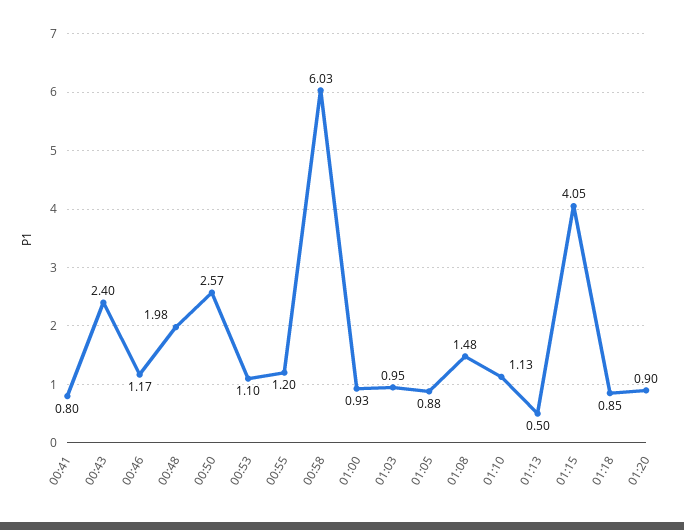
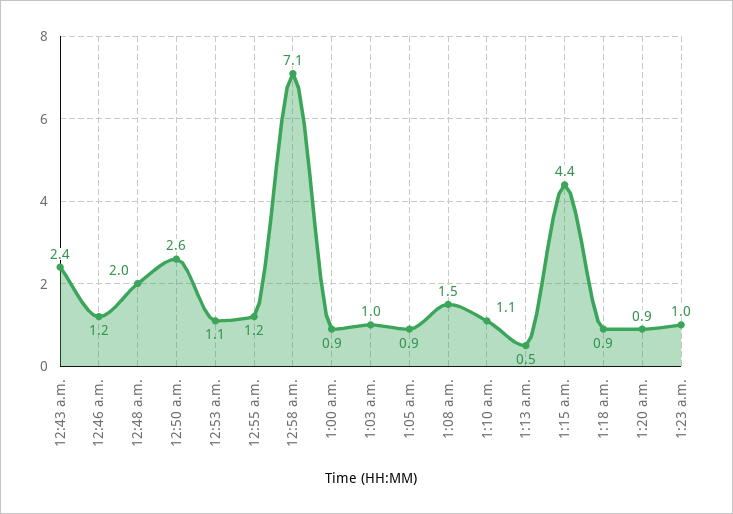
00:41: 0.8 -> none
00:58: 6.03 -> 7.1
01:15: 4.05 -> 4.4
1:23 a.m.: none -> 1

